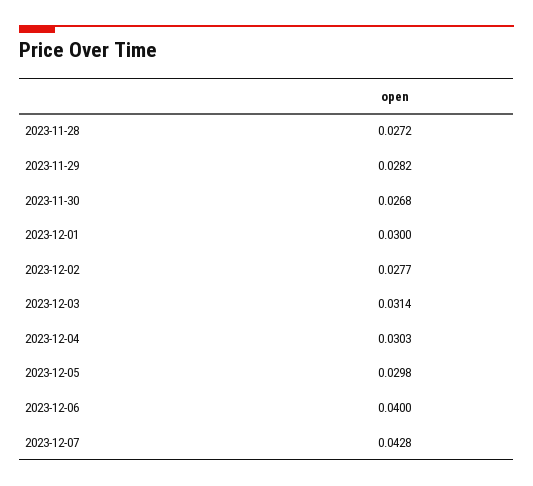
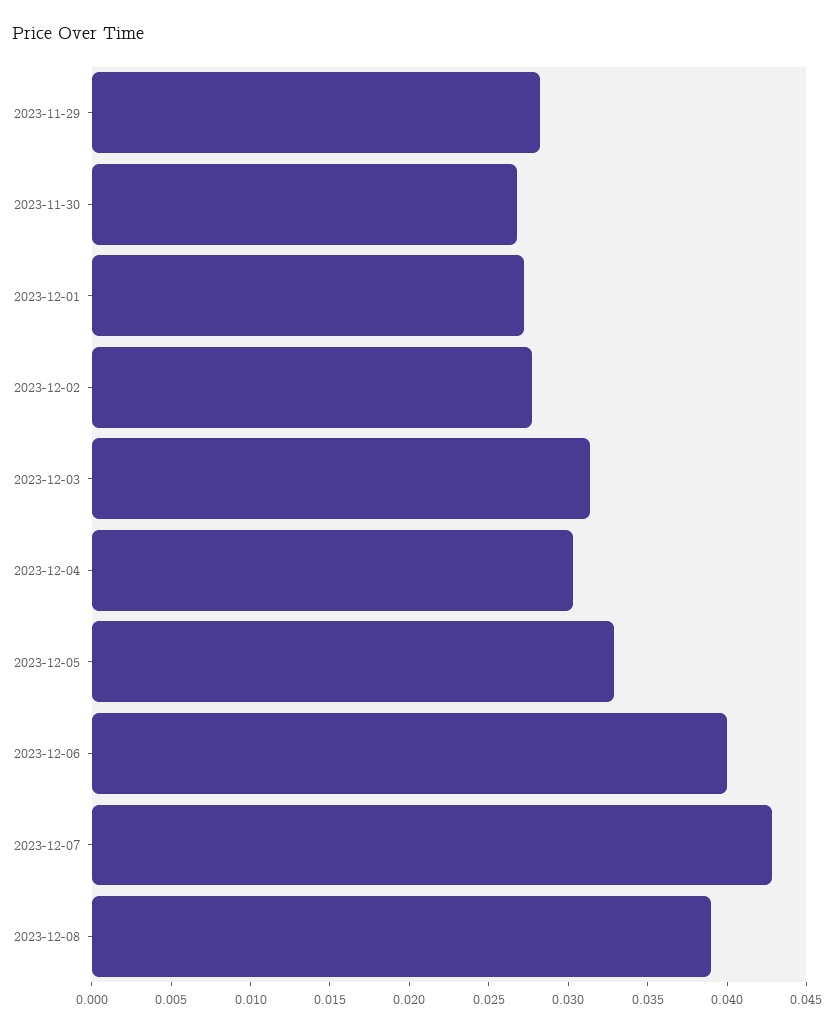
2023-11-28: 0.0272 -> none
2023-12-01: 0.03 -> 0.027
2023-12-05: 0.0298 -> 0.033
2023-12-08: none -> 0.039

